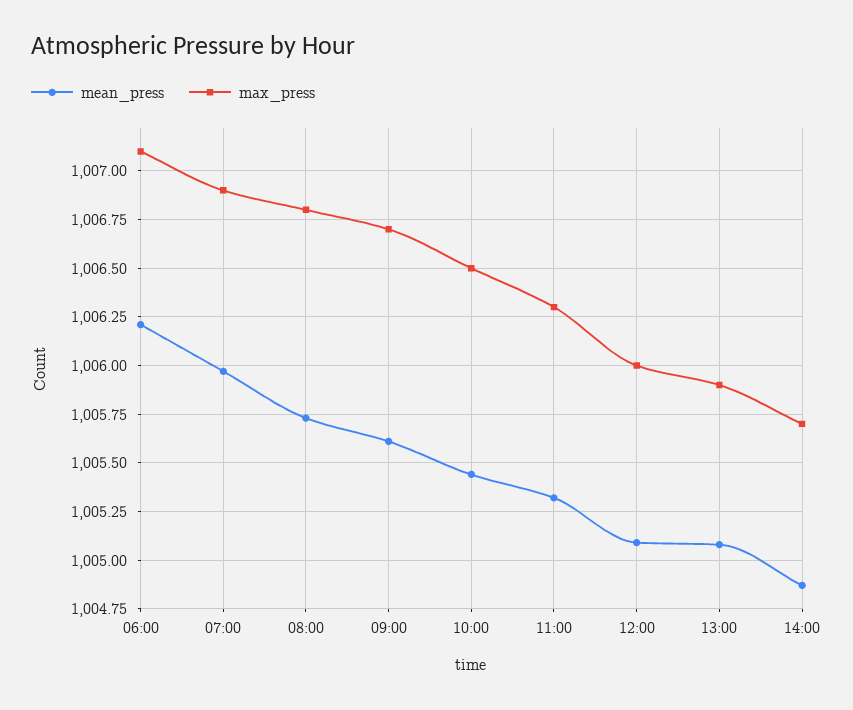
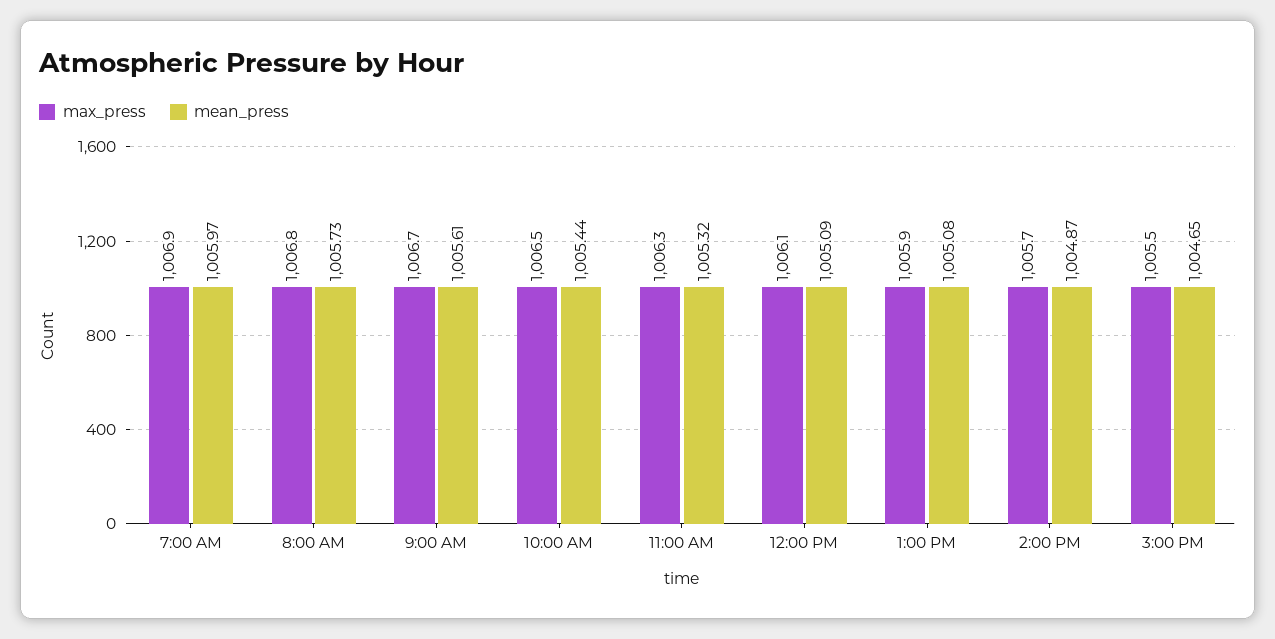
mean_press, 06:00: 1006.2 -> none
max_press, 06:00: 1007.1 -> none
max_press, 12:00: 1006 -> 1006.1
max_press, 3:00 PM: none -> 1005.5
mean_press, 3:00 PM: none -> 1004.65

